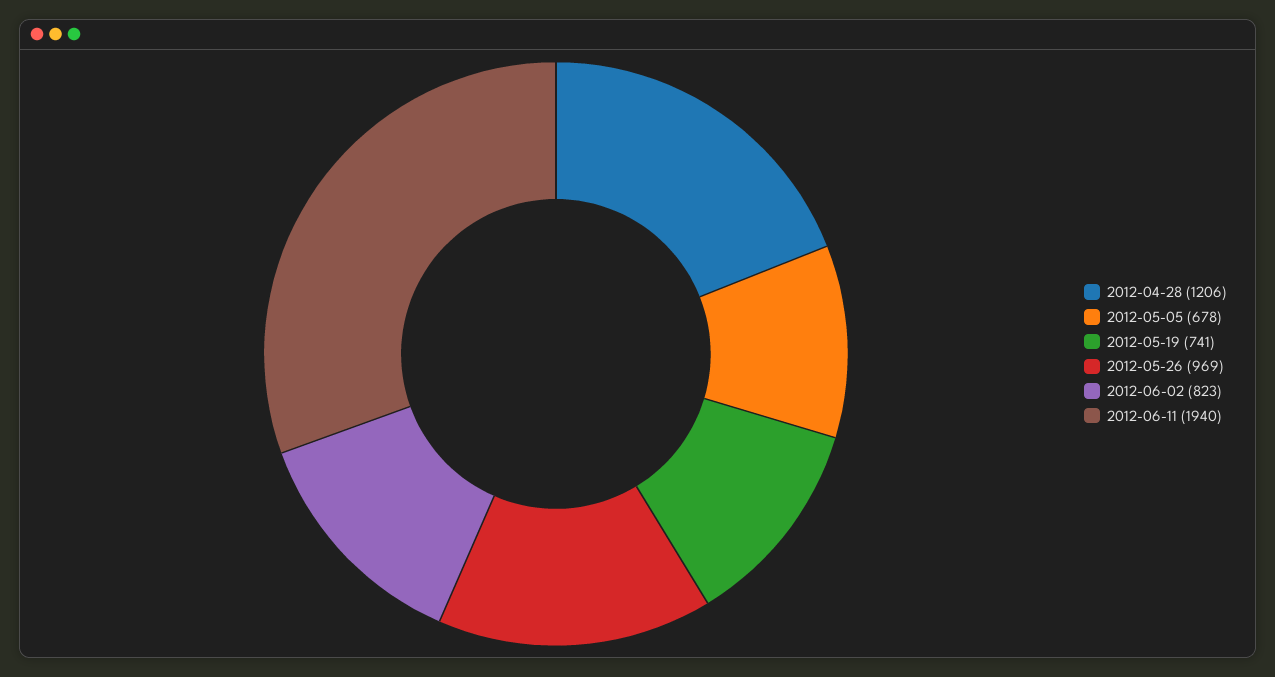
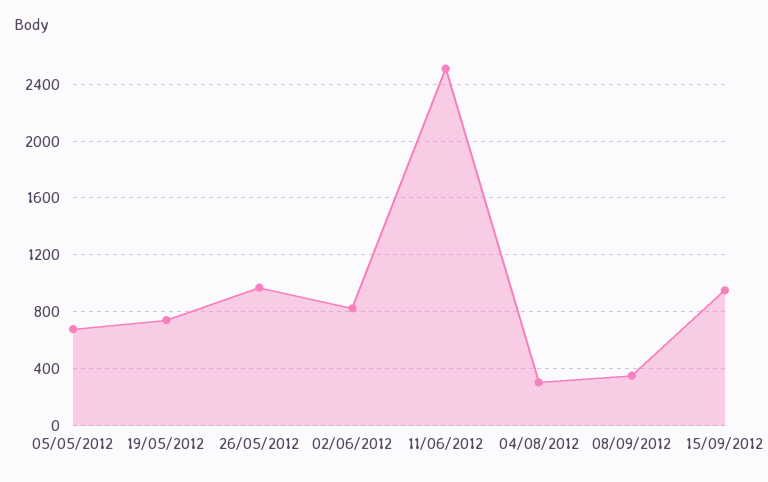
2012-04-28: 1206 -> none
2012-06-11: 1940 -> 2500
04/08/2012: none -> 300
08/09/2012: none -> 350
15/09/2012: none -> 950

